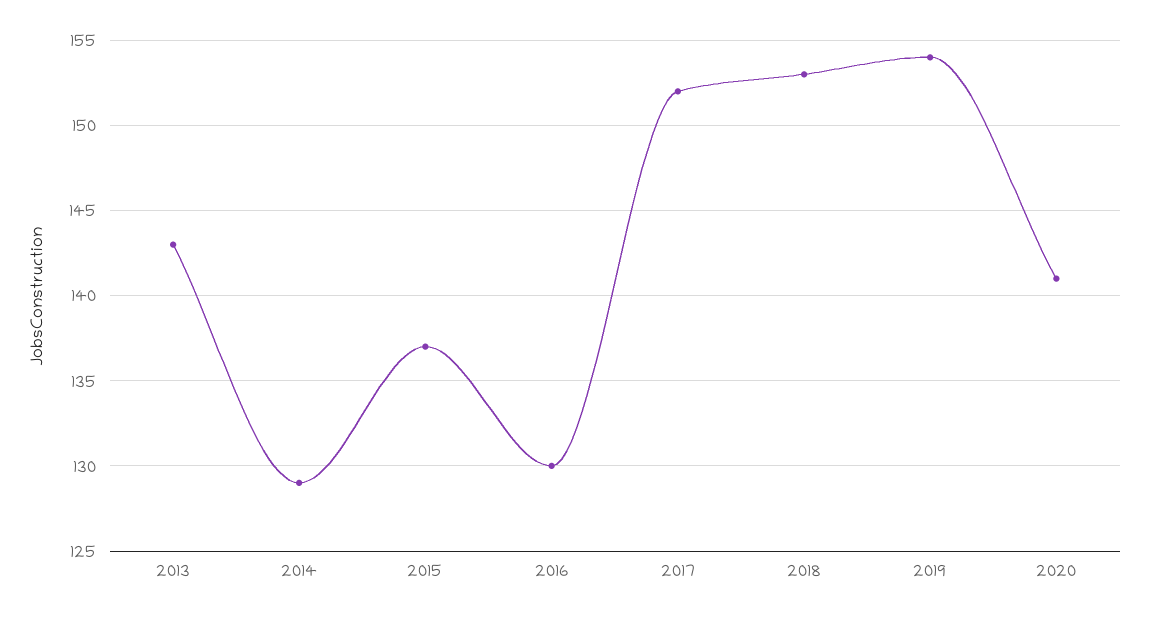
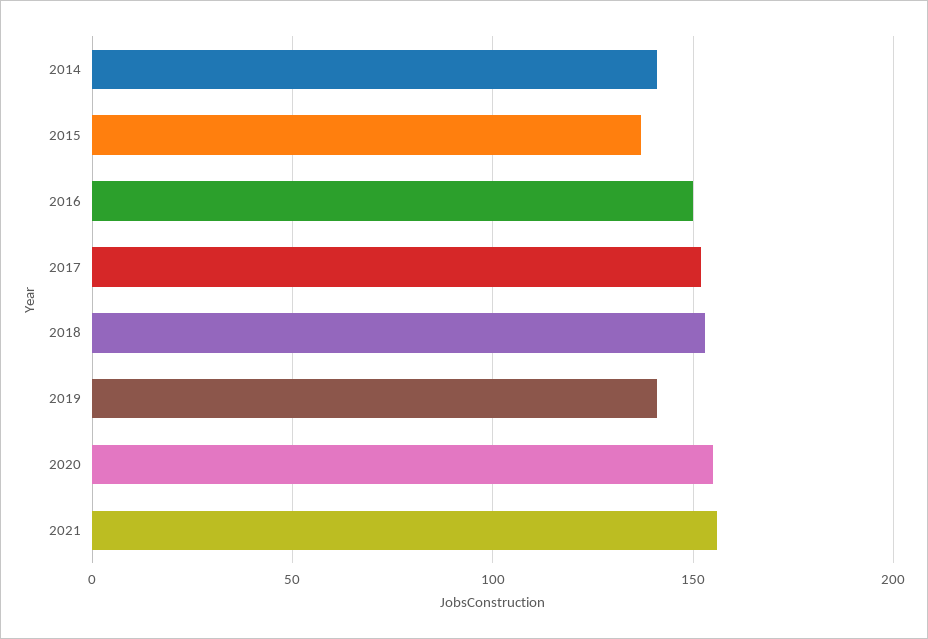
2013: 143 -> none
2014: 129 -> 140
2016: 130 -> 150
2019: 154 -> 140
2020: 141 -> 155
2021: none -> 155

